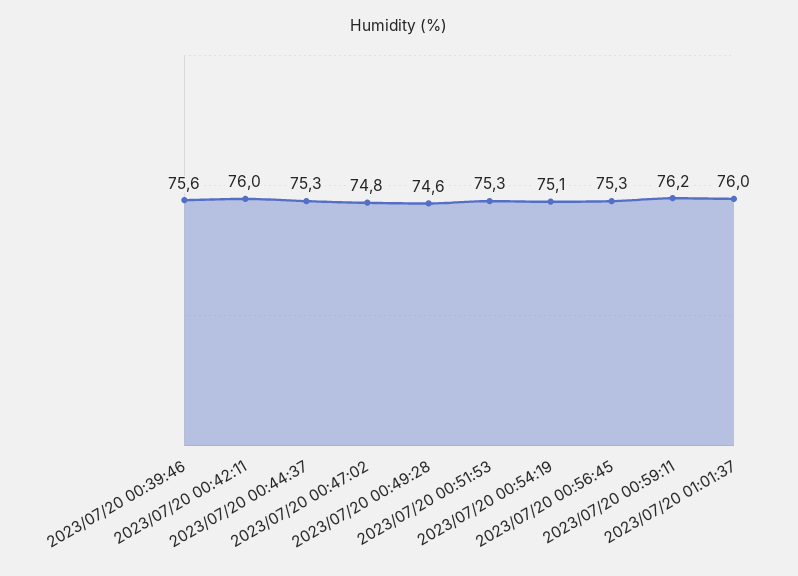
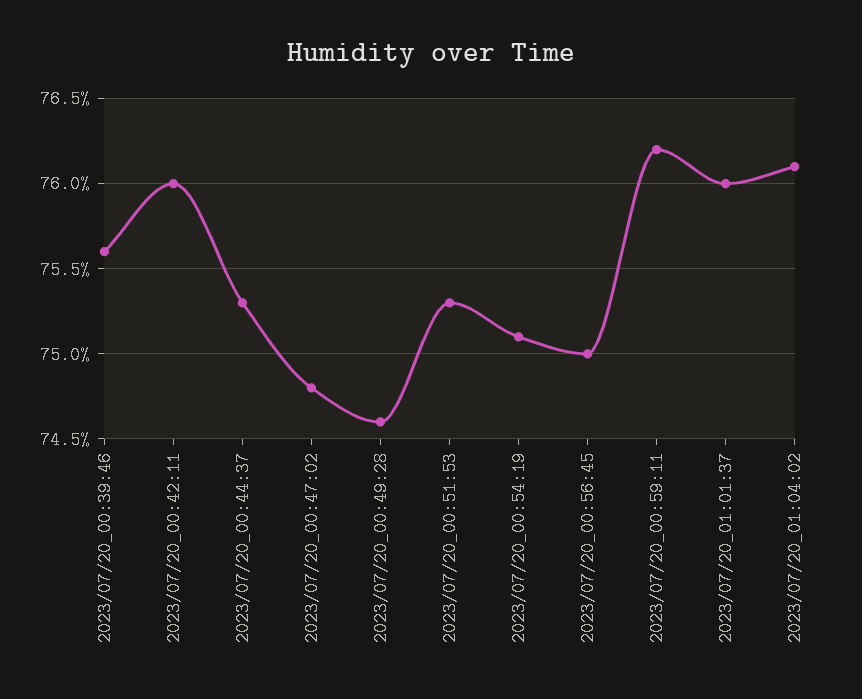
2023/07/20 00:56:45: 75.3 -> 75
2023/07/20_01:04:02: none -> 76.1

